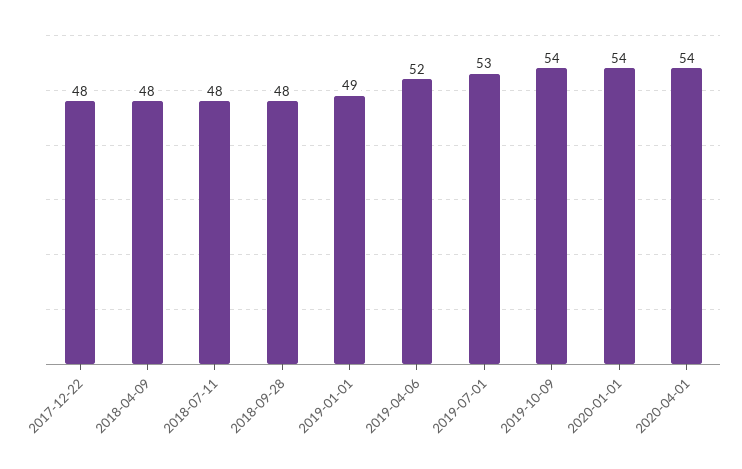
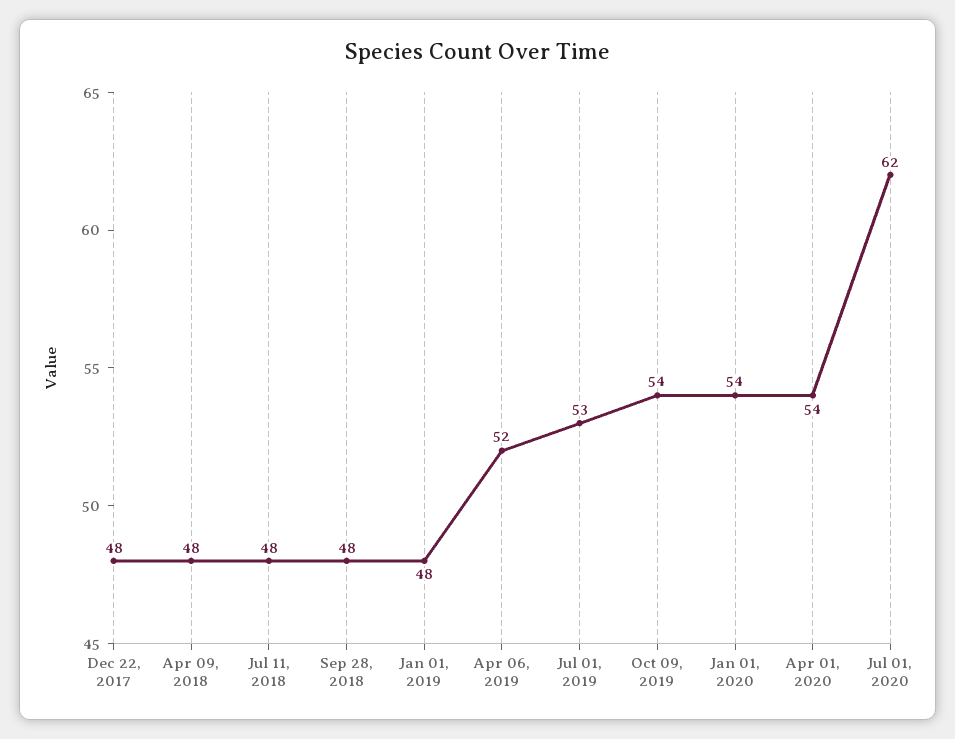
2019-01-01: 49 -> 48
Jul 01, 2020: none -> 62

